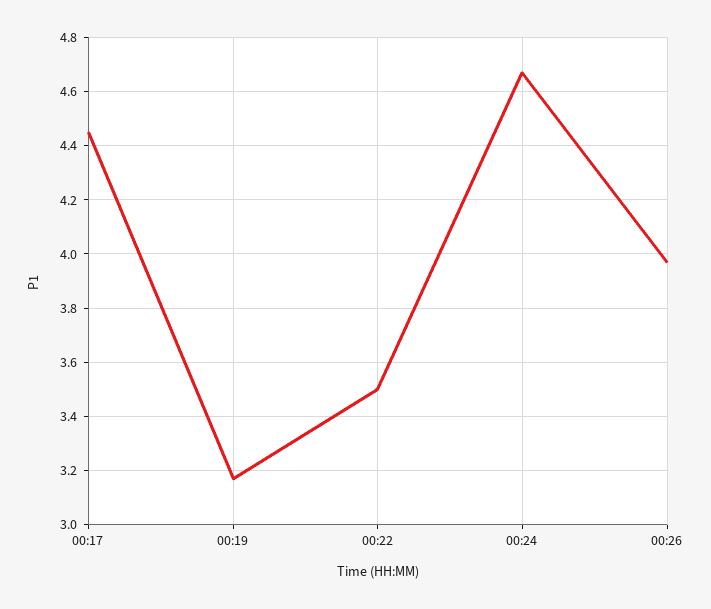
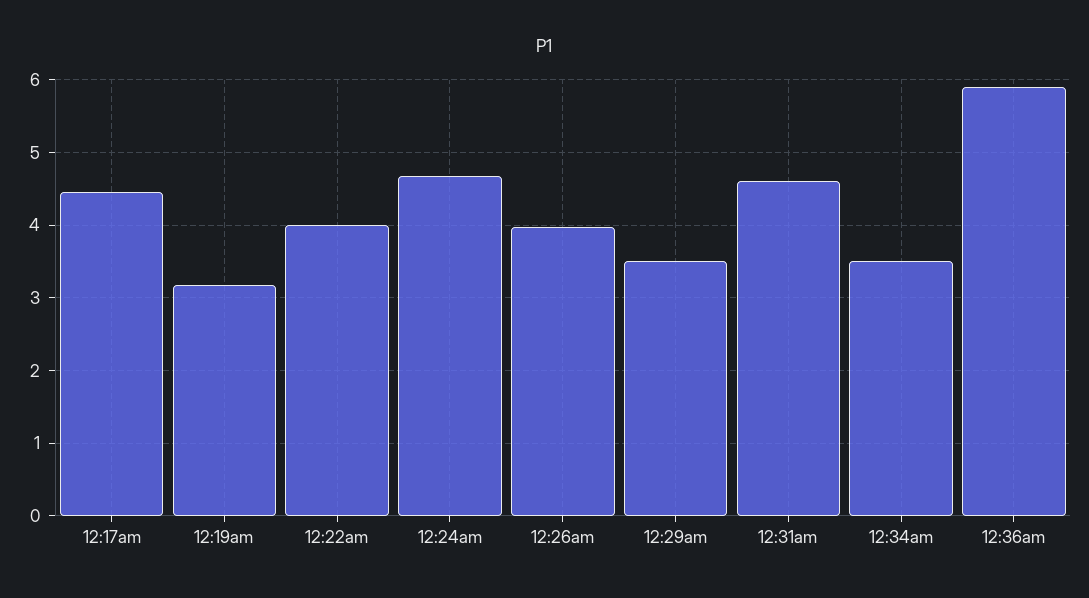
00:22: 3.5 -> 4
12:29am: none -> 3.5
12:31am: none -> 4.6
12:34am: none -> 3.5
12:36am: none -> 5.9

